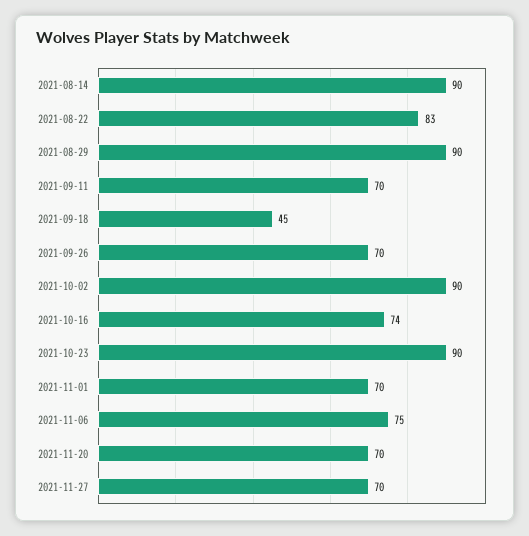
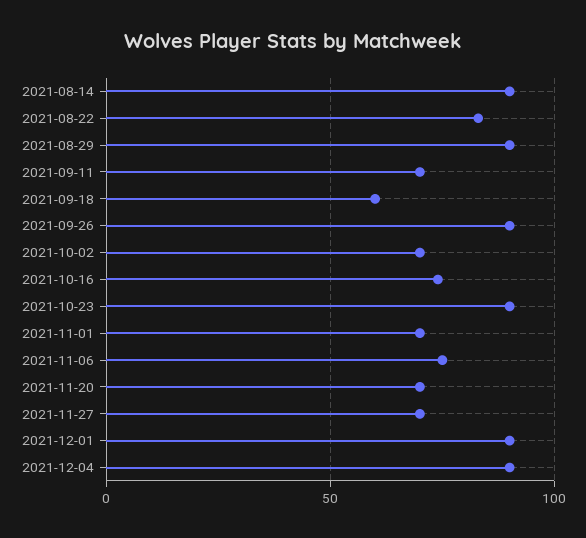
2021-09-18: 45 -> 60
2021-09-26: 70 -> 90
2021-10-02: 90 -> 70
2021-12-01: none -> 90
2021-12-04: none -> 90

